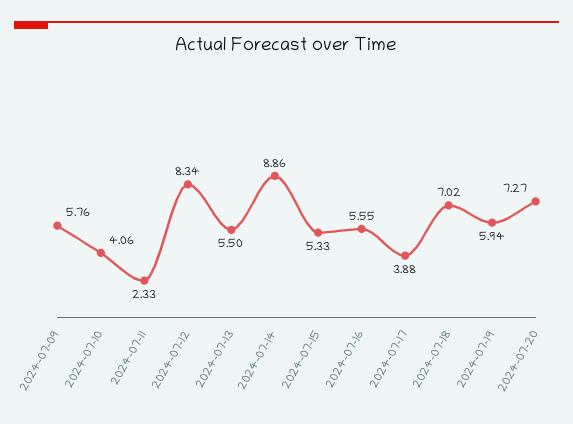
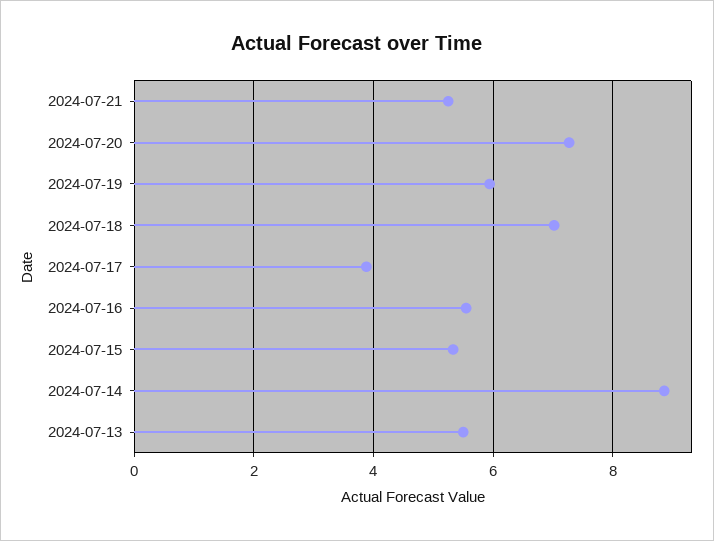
2024-07-09: 5.76 -> none
2024-07-10: 4.06 -> none
2024-07-11: 2.33 -> none
2024-07-12: 8.34 -> none
2024-07-21: none -> 5.2

